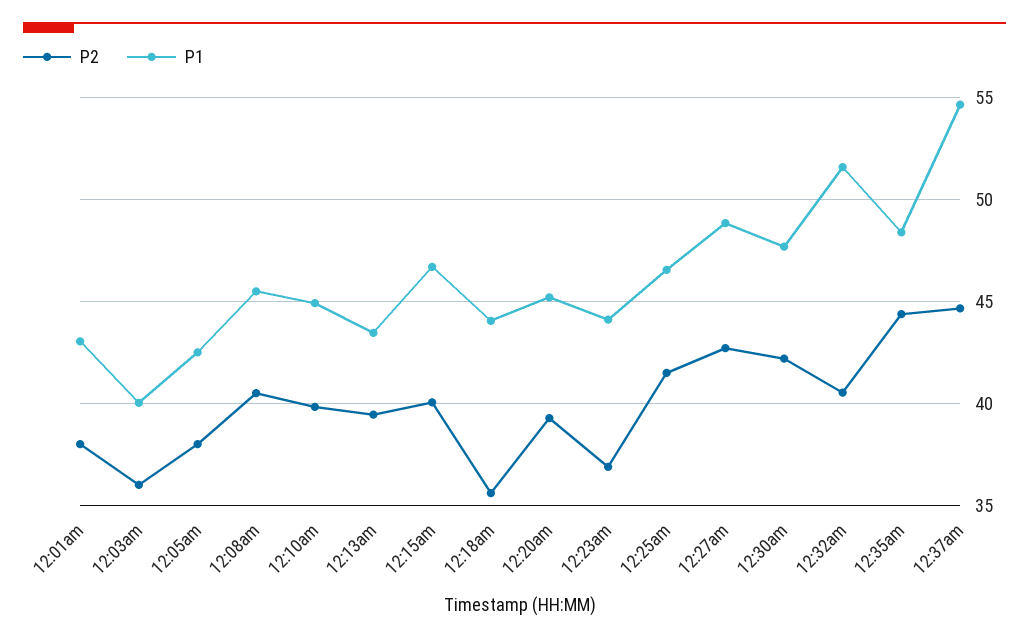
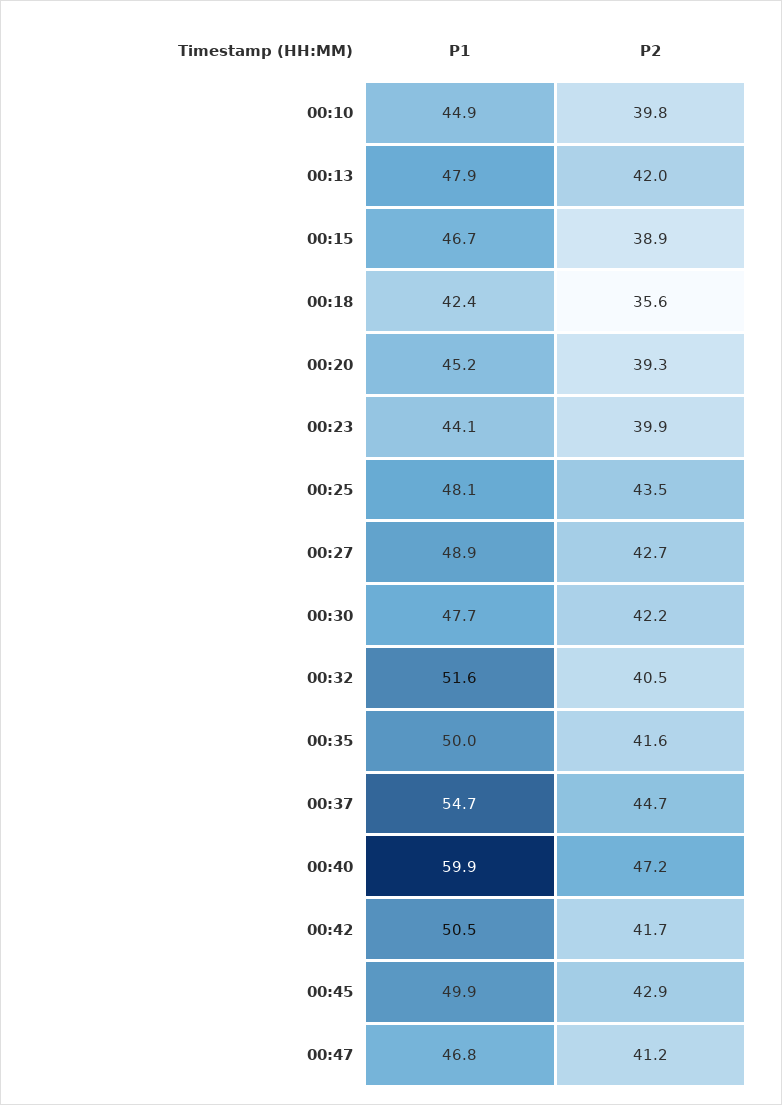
P2, 12:01am: 38 -> none
P1, 12:01am: 43 -> none
P2, 12:03am: 36 -> none
P1, 12:03am: 40 -> none
P2, 12:05am: 38 -> none
P1, 12:05am: 42.5 -> none
P2, 12:08am: 40.5 -> none
P1, 12:08am: 45.5 -> none
P2, 12:13am: 39.5 -> 42
P1, 12:13am: 43.5 -> 47.9
P2, 12:15am: 40 -> 38.9
P1, 12:18am: 44 -> 42.4
P2, 12:23am: 37 -> 39.9
P2, 12:25am: 41.5 -> 43.5
P1, 12:25am: 46.5 -> 48.1
P2, 12:35am: 44.5 -> 41.6
P1, 12:35am: 48.5 -> 50
P1, 00:40: none -> 59.9
P2, 00:40: none -> 47.2
P1, 00:42: none -> 50.5
P2, 00:42: none -> 41.7
P1, 00:45: none -> 49.9
P2, 00:45: none -> 42.9
P1, 00:47: none -> 46.8
P2, 00:47: none -> 41.2

